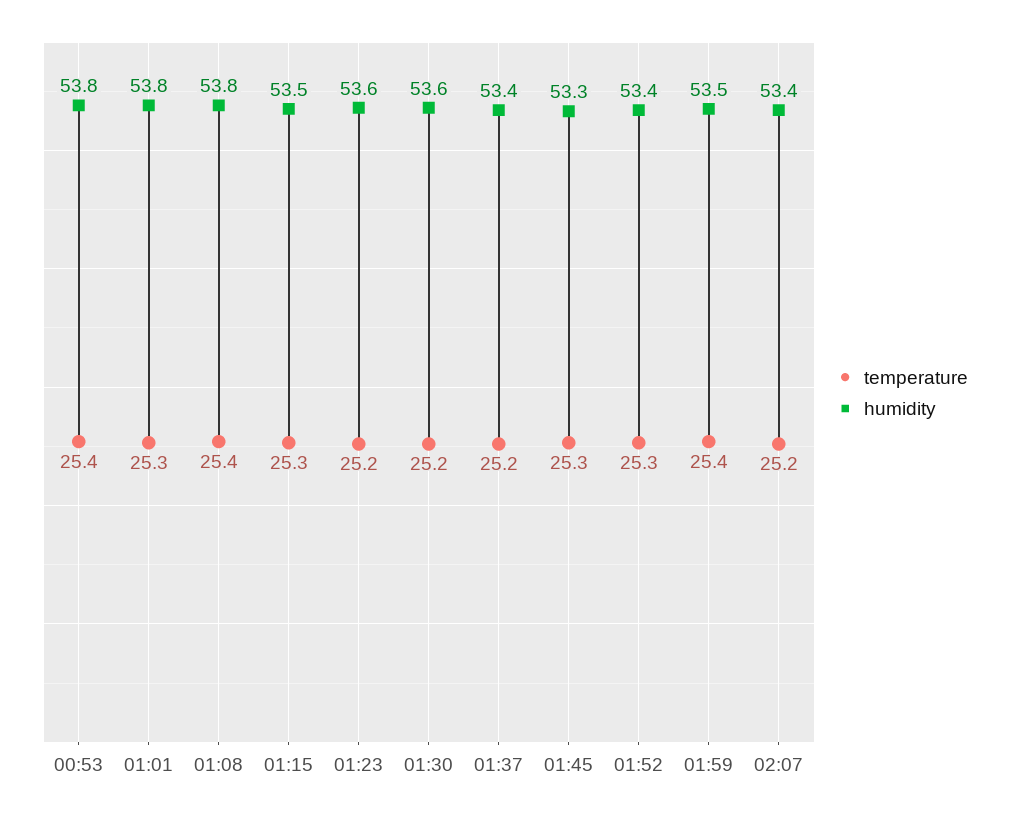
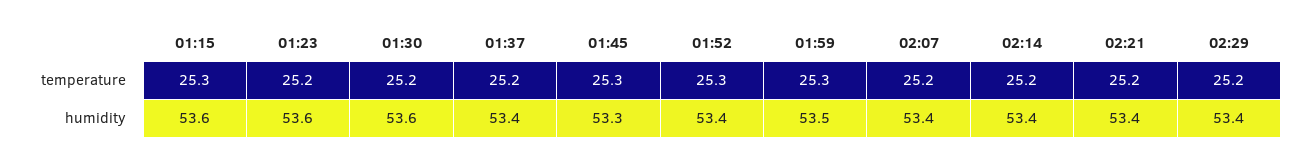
temperature, 00:53: 25.4 -> none
humidity, 00:53: 53.8 -> none
temperature, 01:01: 25.3 -> none
humidity, 01:01: 53.8 -> none
temperature, 01:08: 25.4 -> none
humidity, 01:08: 53.8 -> none
humidity, 01:15: 53.5 -> 53.6
temperature, 01:59: 25.4 -> 25.3
temperature, 02:14: none -> 25.2
temperature, 02:21: none -> 25.2
temperature, 02:29: none -> 25.2
humidity, 02:14: none -> 53.4
humidity, 02:21: none -> 53.4
humidity, 02:29: none -> 53.4

